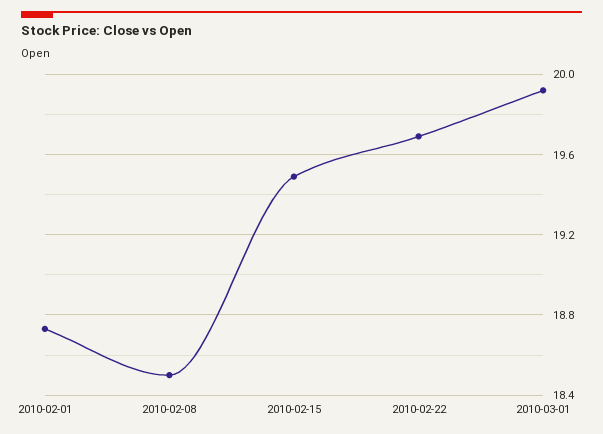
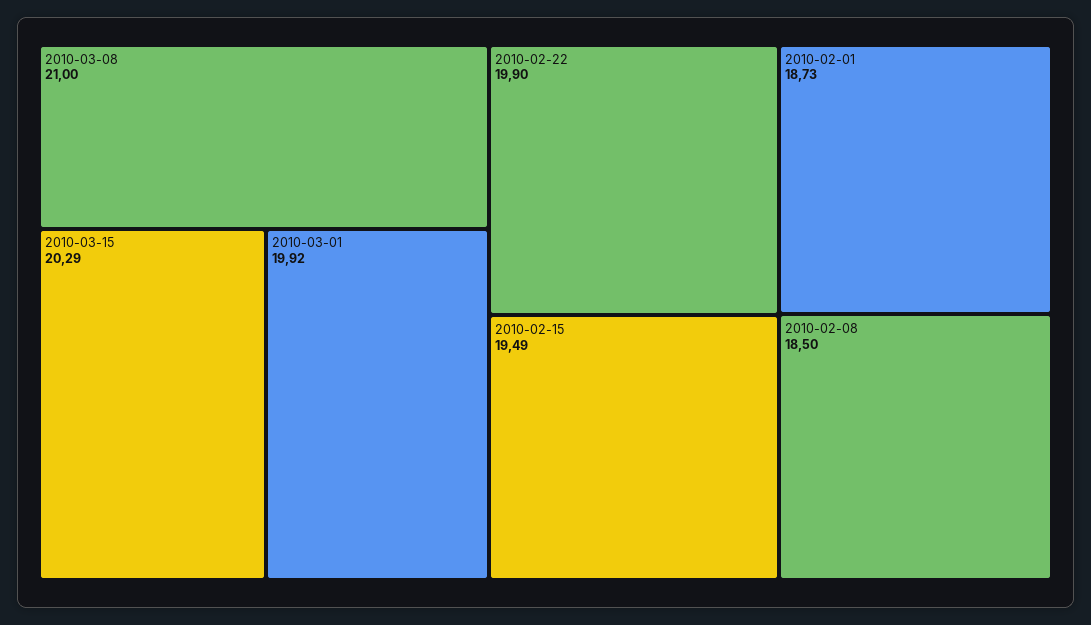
2010-02-22: 19.7 -> 19.9
2010-03-08: none -> 21
2010-03-15: none -> 20.29

